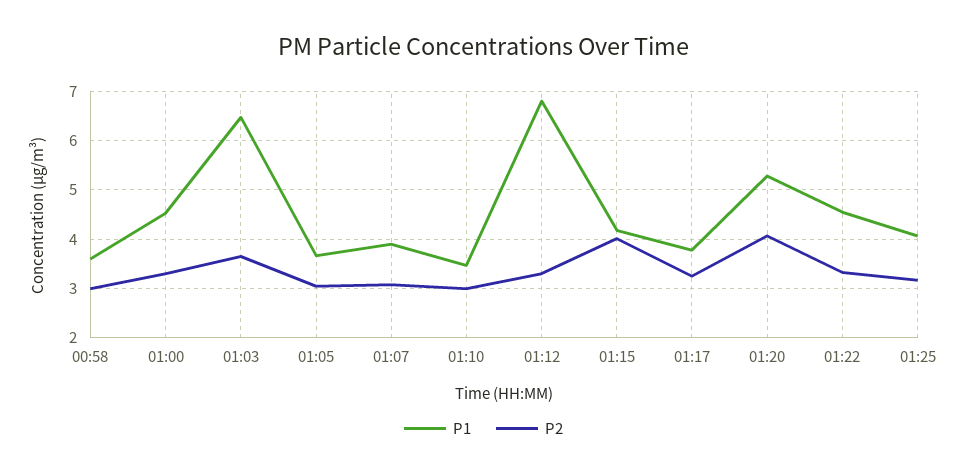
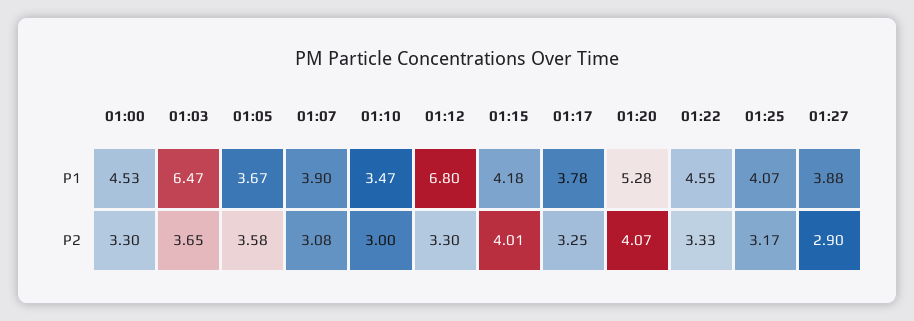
P1, 00:58: 3.6 -> none
P2, 00:58: 3 -> none
P2, 01:05: 3 -> 3.58
P1, 01:27: none -> 3.88
P2, 01:27: none -> 2.9

